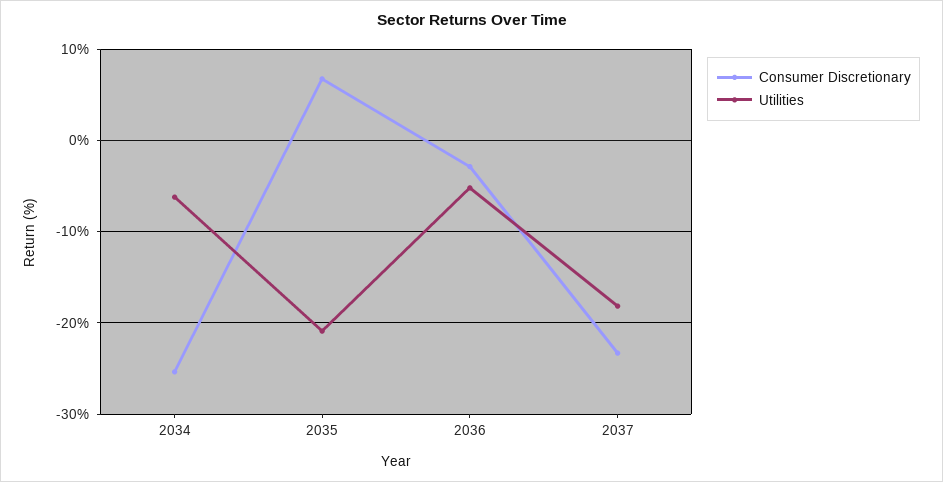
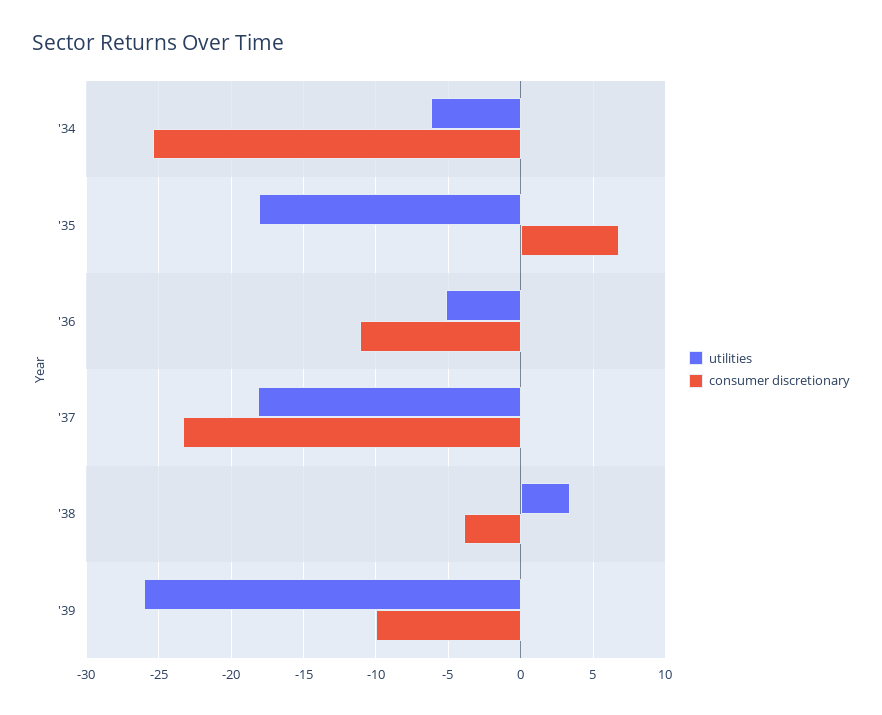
Utilities, 2035: -21 -> -18
Consumer Discretionary, 2036: -3 -> -11
Utilities, '38: none -> 3.5
Consumer Discretionary, '38: none -> -4
Utilities, '39: none -> -26
Consumer Discretionary, '39: none -> -10

